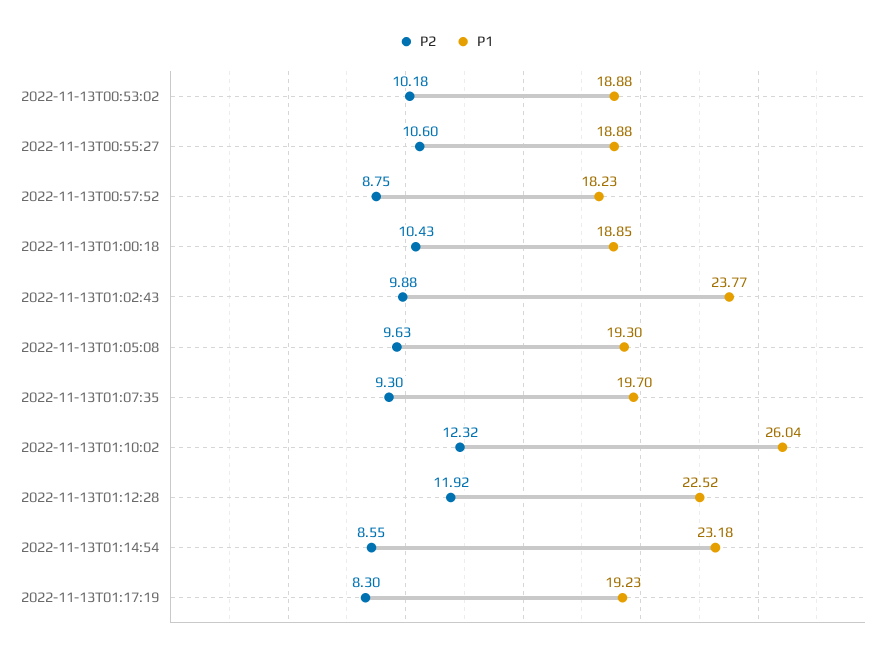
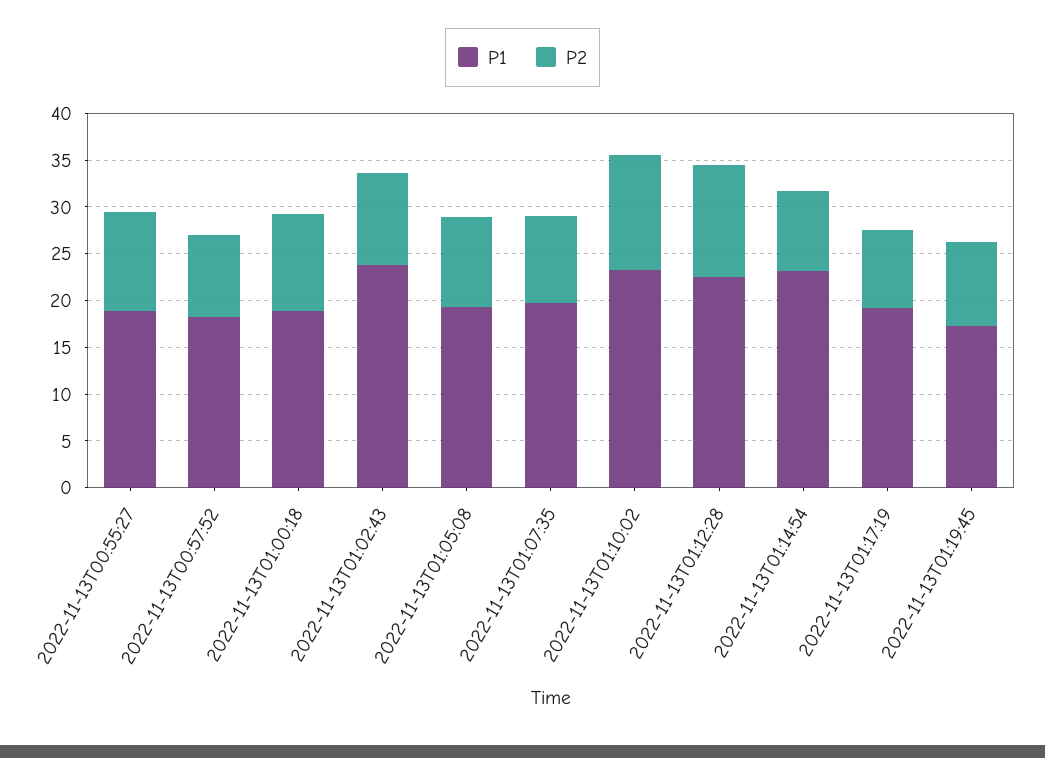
P2, 2022-11-13T00:53:02: 10.18 -> none
P1, 2022-11-13T00:53:02: 18.88 -> none
P1, 2022-11-13T01:10:02: 26.04 -> 23
P1, 2022-11-13T01:19:45: none -> 17
P2, 2022-11-13T01:19:45: none -> 9

